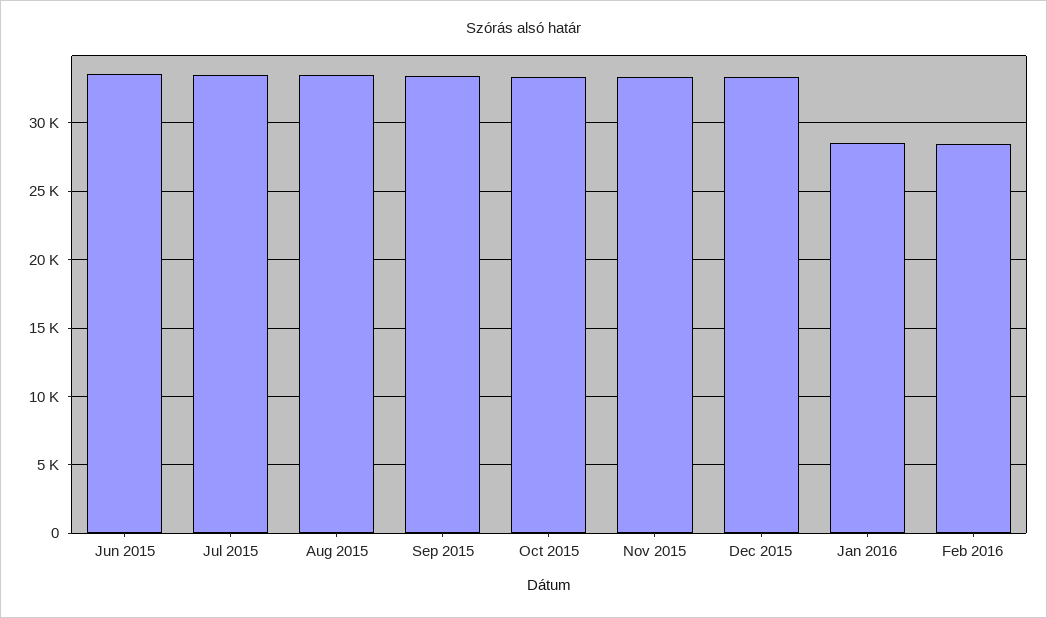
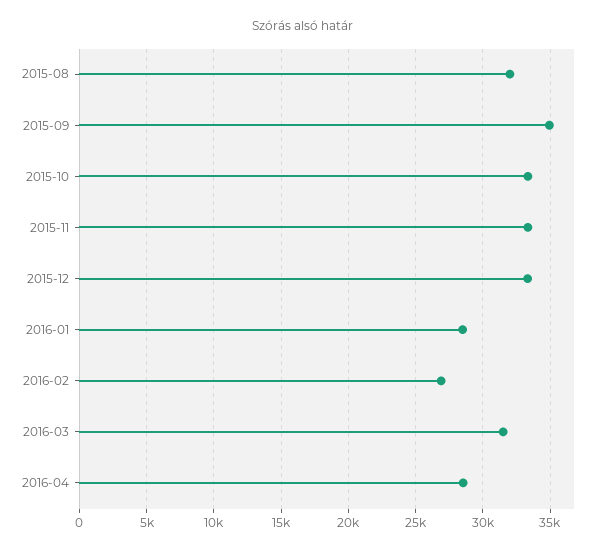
Jun 2015: 33500 -> none
Jul 2015: 33500 -> none
Aug 2015: 33500 -> 32000
Sep 2015: 33500 -> 35000
Feb 2016: 28500 -> 27000
2016-03: none -> 31500
2016-04: none -> 28500

